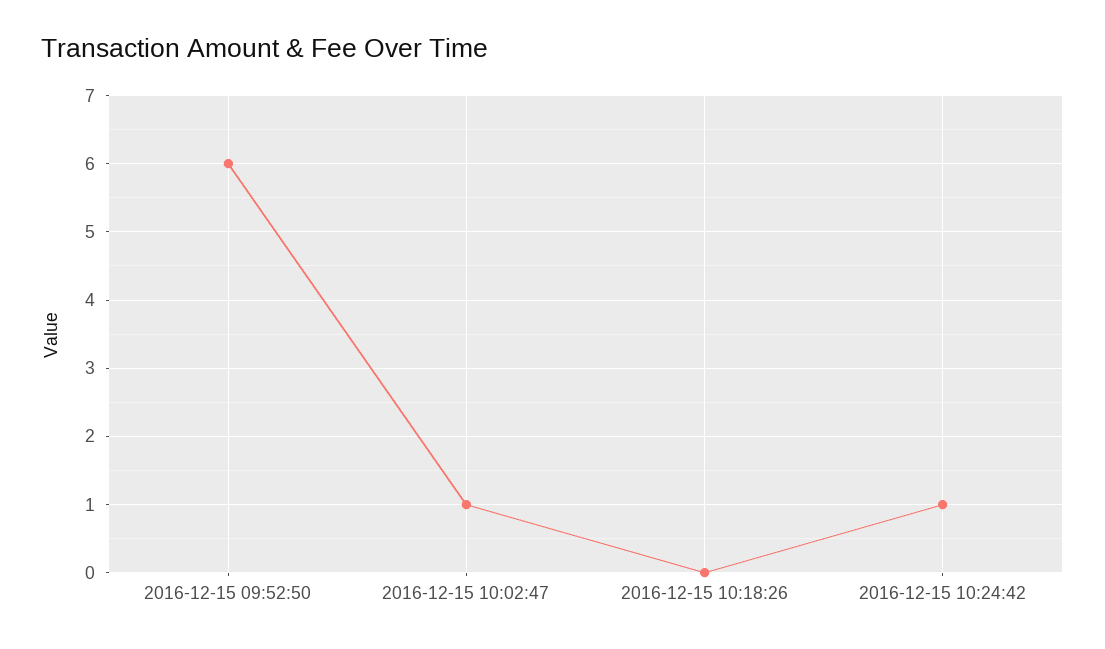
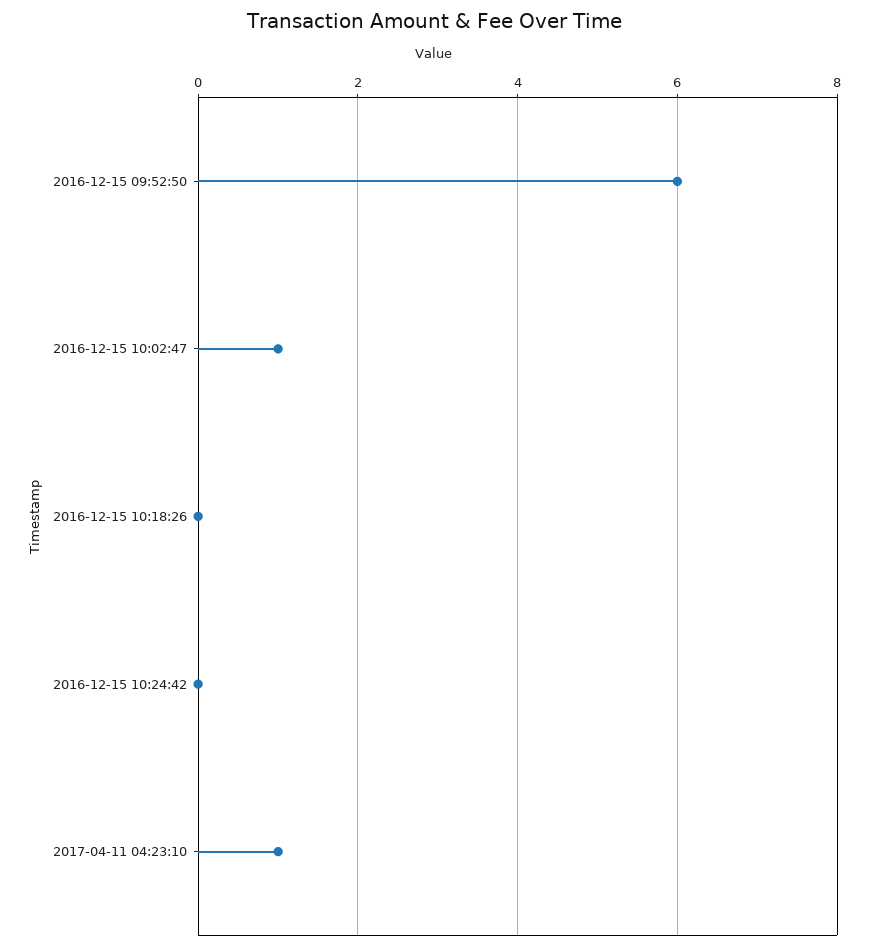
2016-12-15 10:24:42: 1 -> 0
2017-04-11 04:23:10: none -> 1

